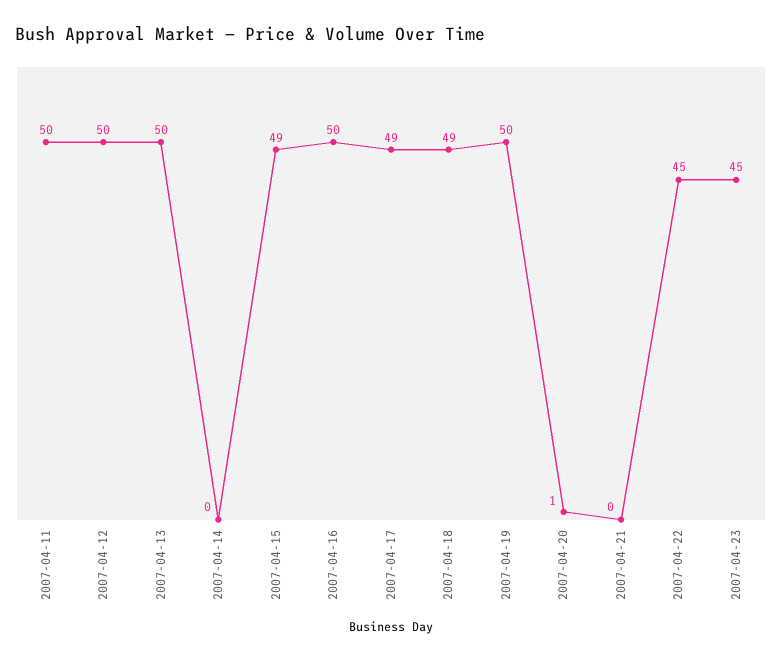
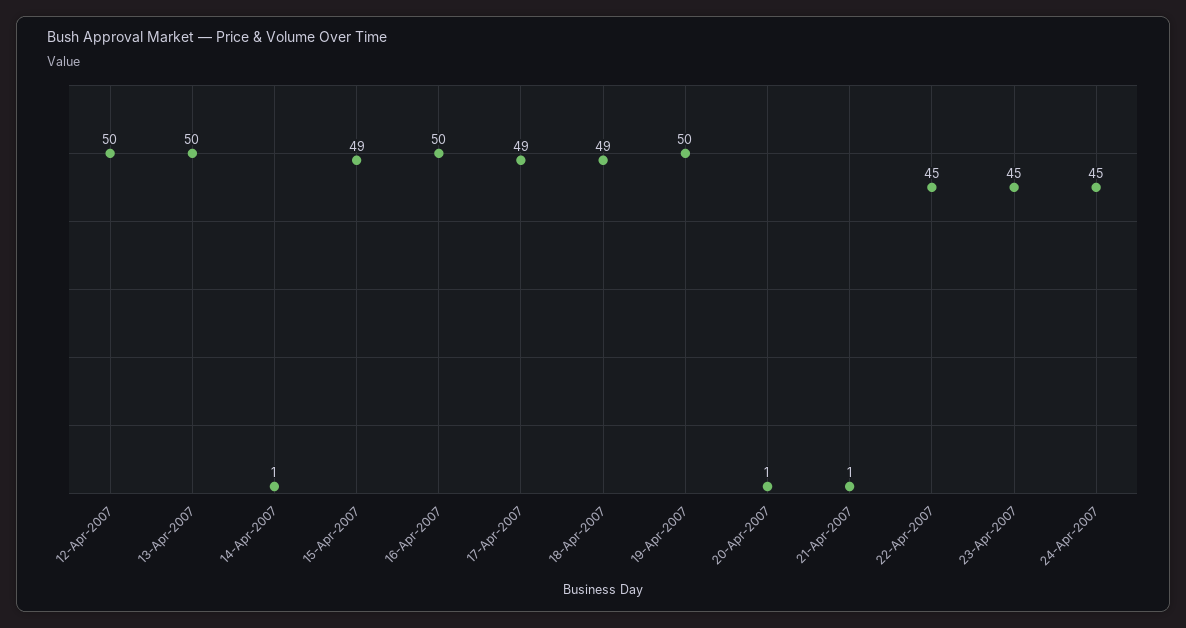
2007-04-11: 50 -> none
2007-04-14: 0 -> 1
2007-04-21: 0 -> 1
24-Apr-2007: none -> 45

